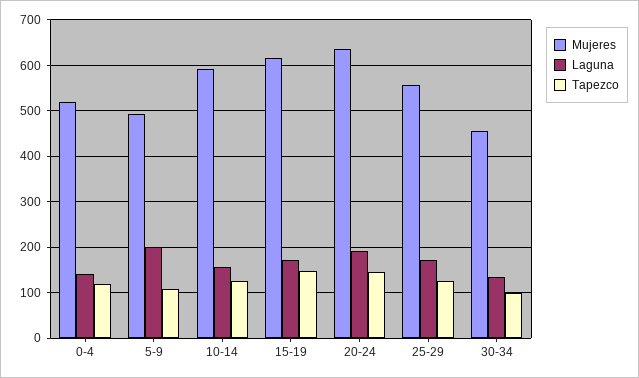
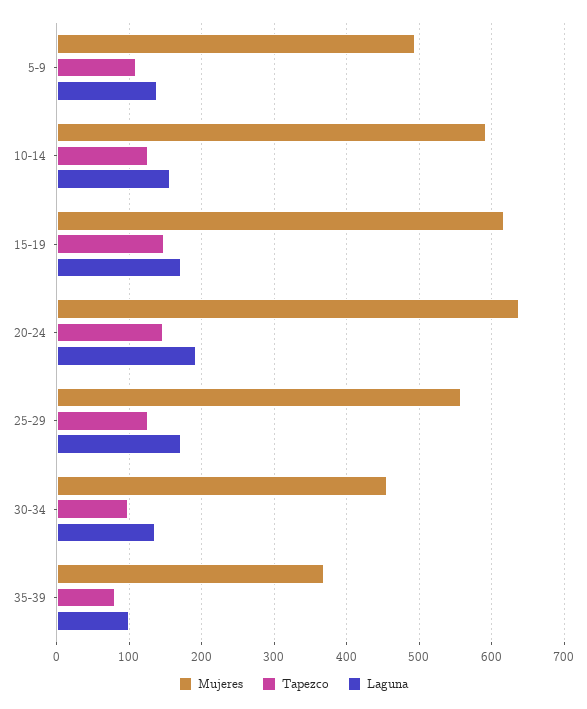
Mujeres, 0-4: 520 -> none
Laguna, 0-4: 140 -> none
Tapezco, 0-4: 120 -> none
Laguna, 5-9: 200 -> 140
Mujeres, 35-39: none -> 370
Tapezco, 35-39: none -> 80
Laguna, 35-39: none -> 100

